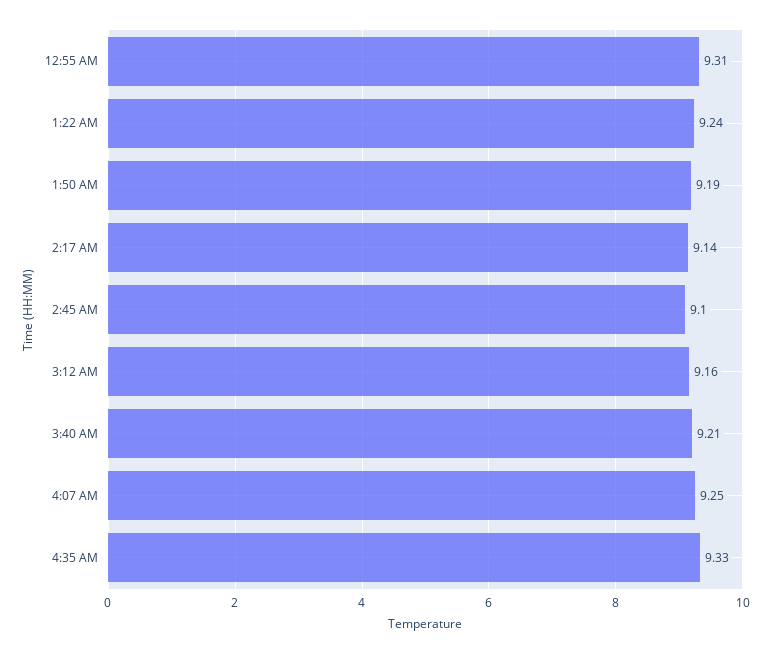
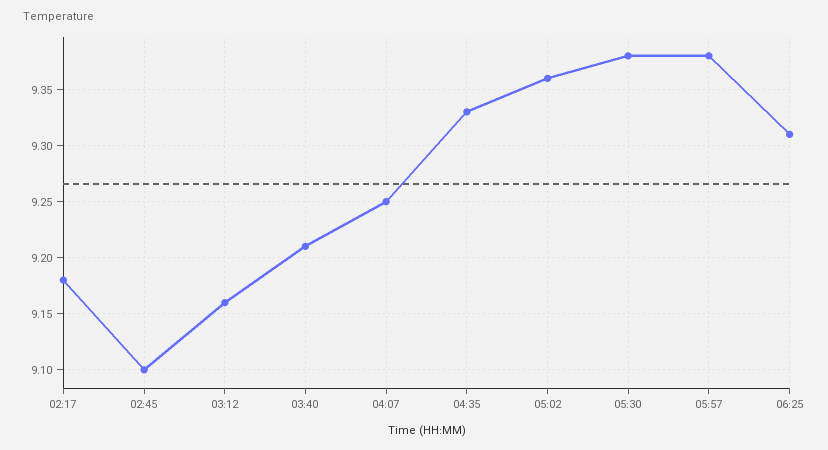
12:55 AM: 9.31 -> none
1:22 AM: 9.24 -> none
1:50 AM: 9.19 -> none
2:17 AM: 9.14 -> 9.18
05:02: none -> 9.36
05:30: none -> 9.38
05:57: none -> 9.38
06:25: none -> 9.31

